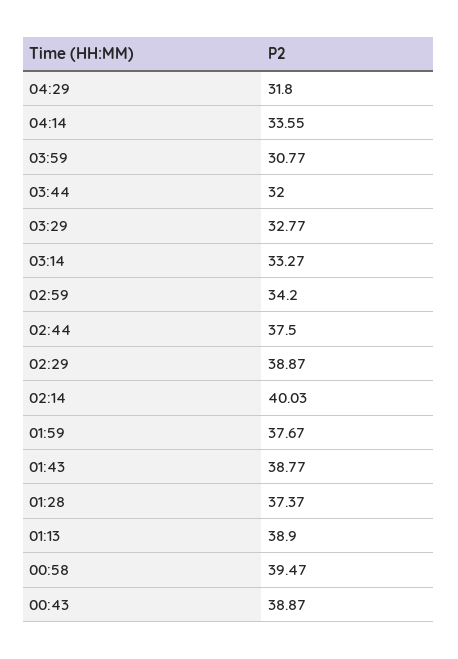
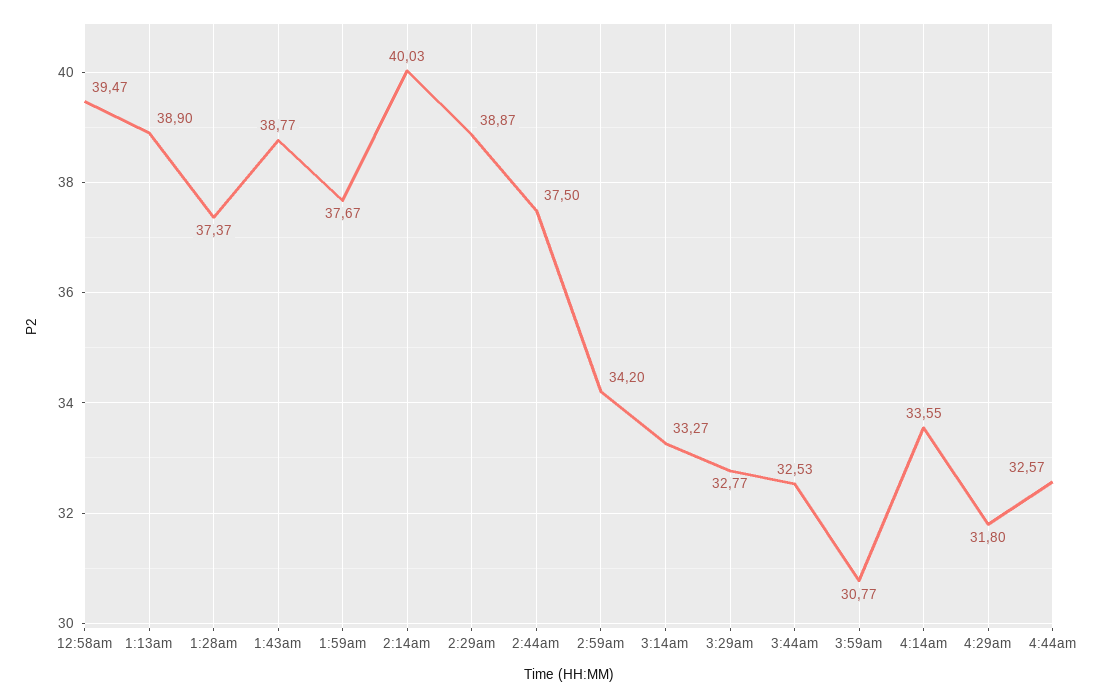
03:44: 32 -> 32.53
00:43: 38.87 -> none
4:44am: none -> 32.57

